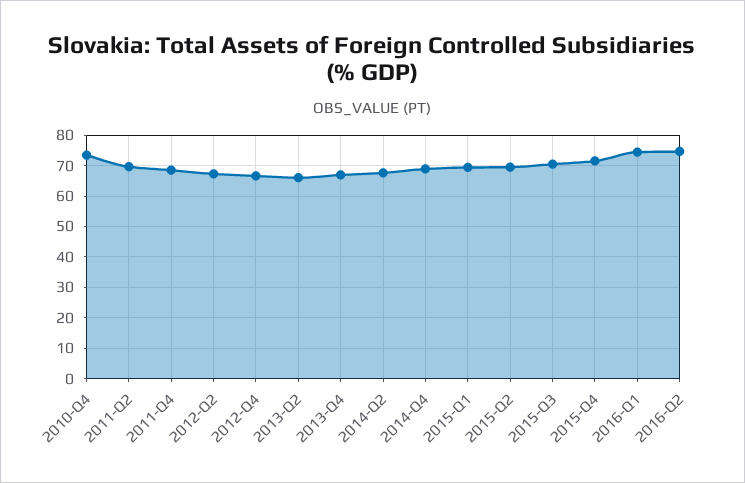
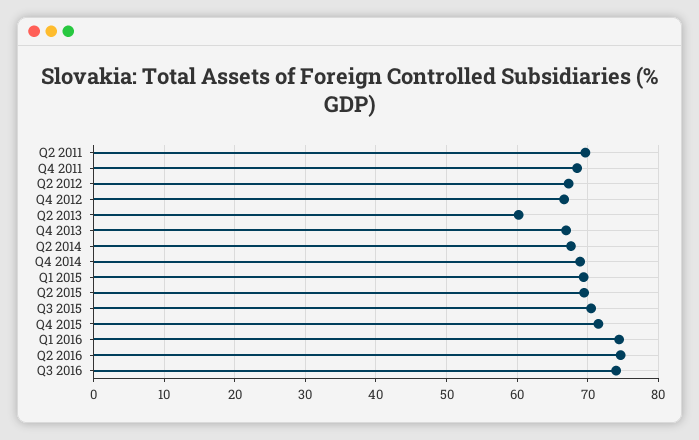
2010-Q4: 74 -> none
2013-Q2: 66 -> 60
Q3 2016: none -> 74

